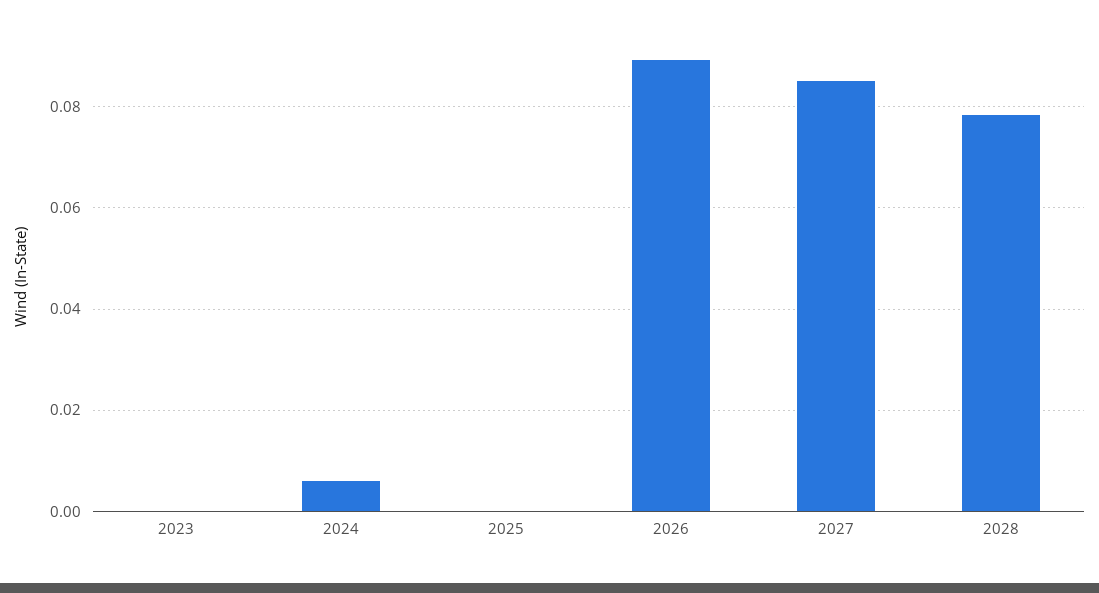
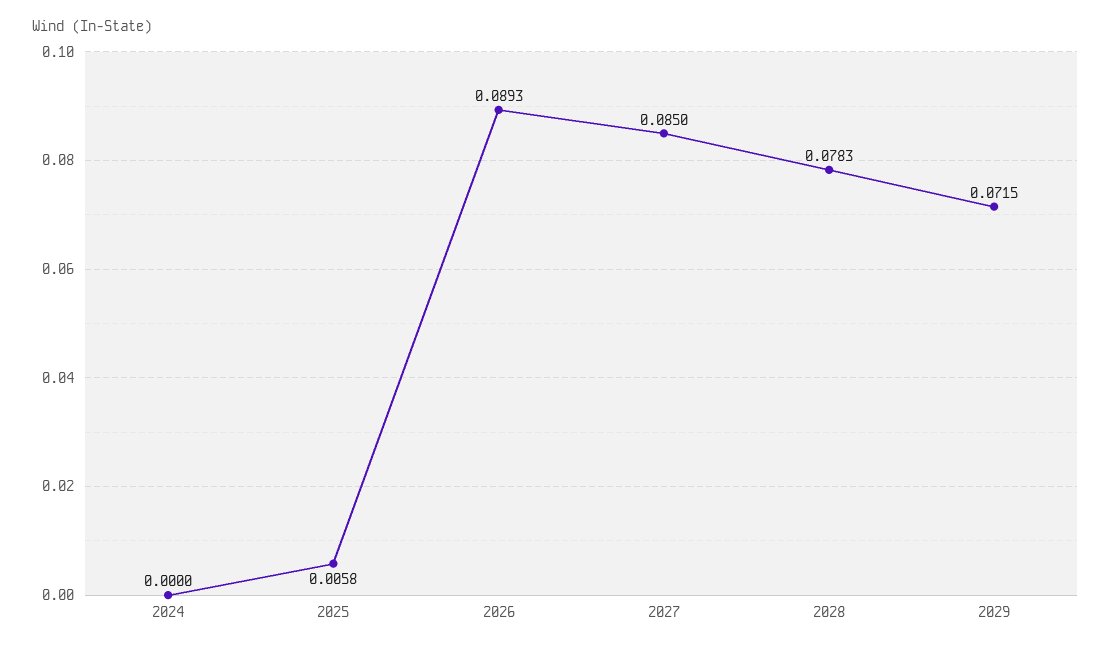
2023: 0 -> none
2024: 0.006 -> 0
2025: 0 -> 0.0058
2029: none -> 0.0715

